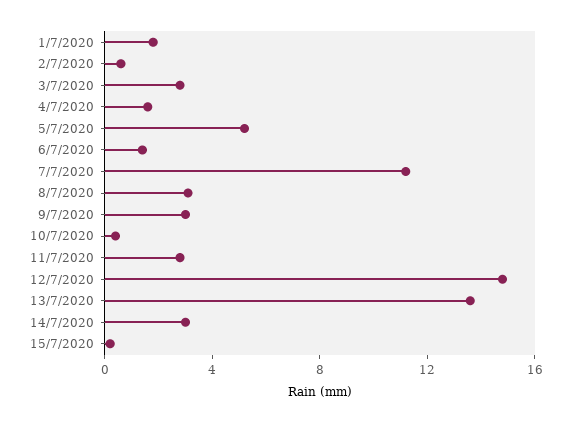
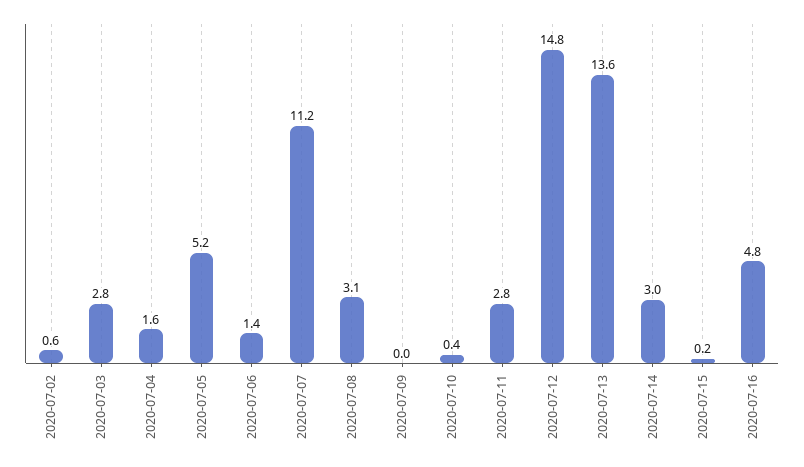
1/7/2020: 2 -> none
9/7/2020: 3 -> 0
2020-07-16: none -> 4.8

